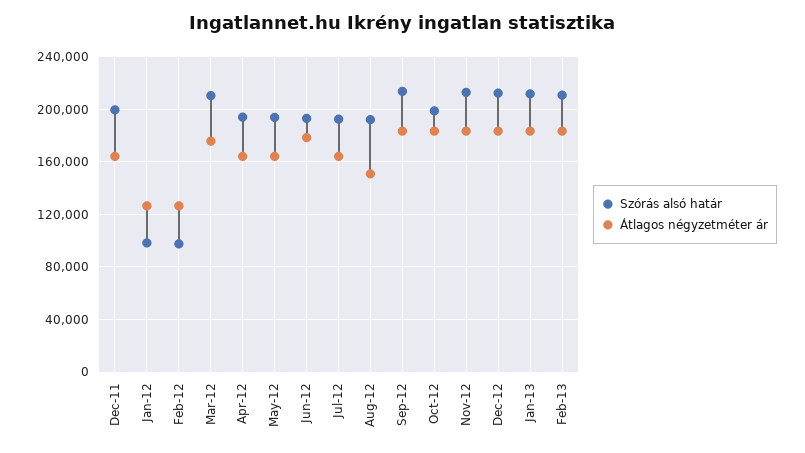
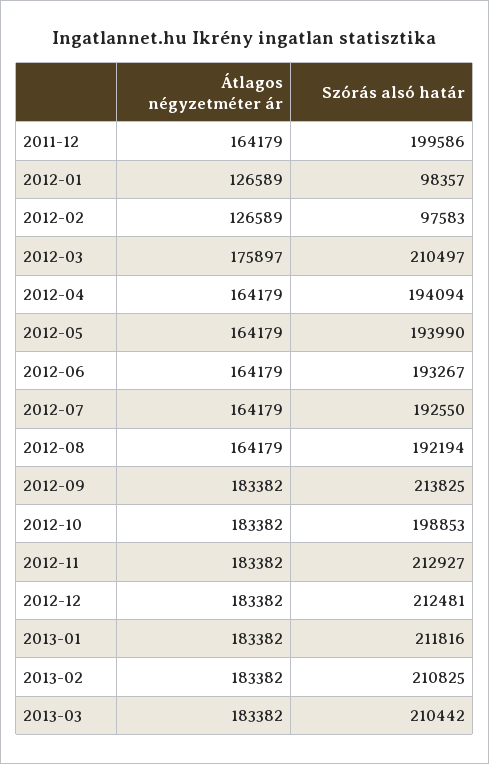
Átlagos négyzetméter ár, Jun-12: 180000 -> 164179
Átlagos négyzetméter ár, Aug-12: 150000 -> 164179
Átlagos négyzetméter ár, 2013-03: none -> 183382
Szórás alsó határ, 2013-03: none -> 210442

